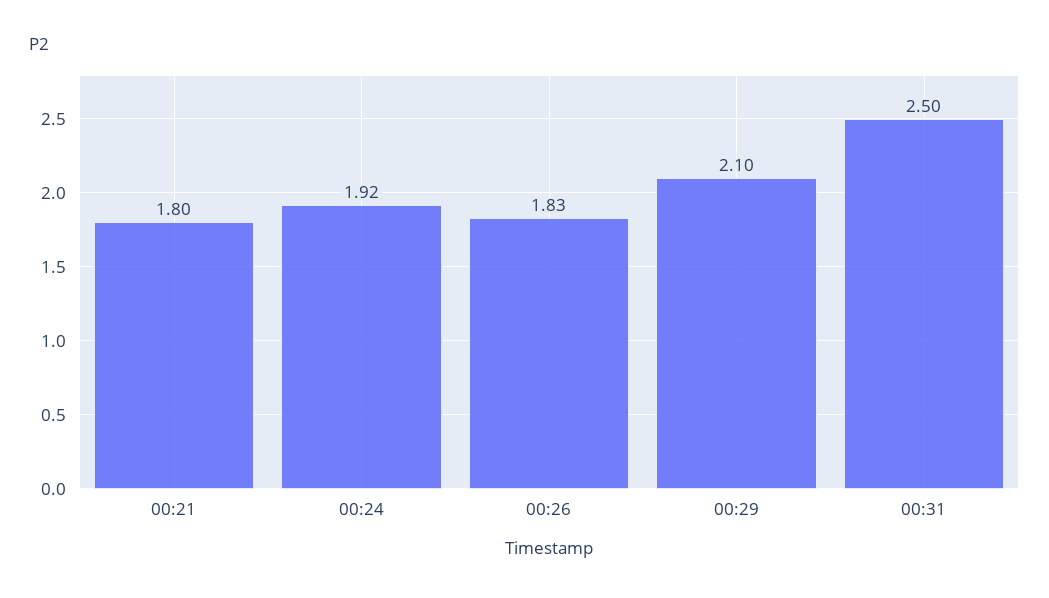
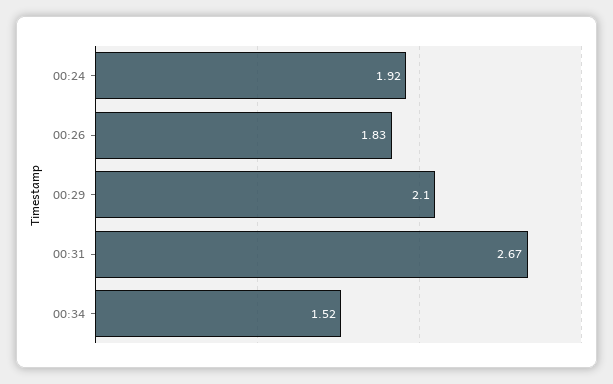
00:21: 1.8 -> none
00:31: 2.5 -> 2.67
00:34: none -> 1.52

